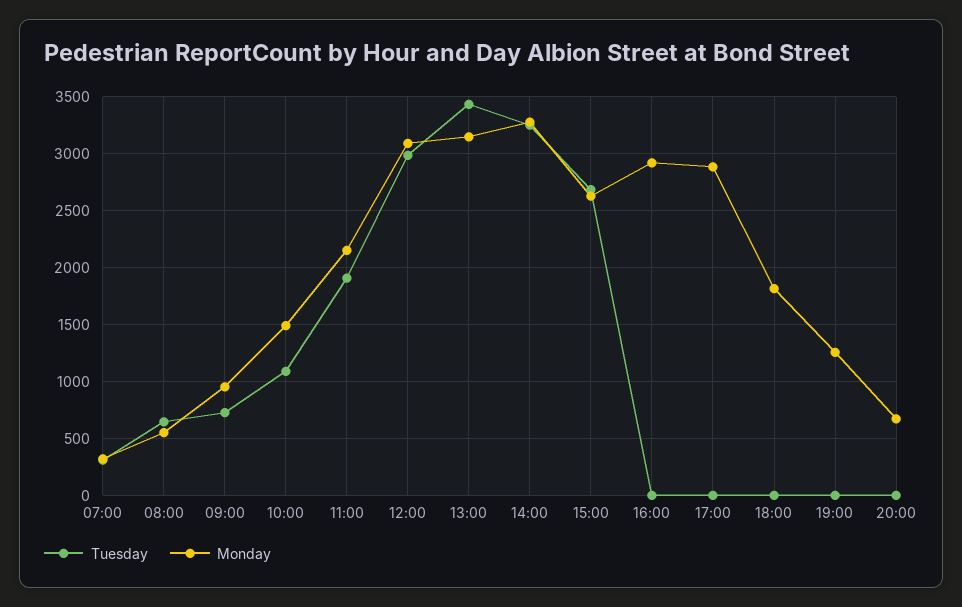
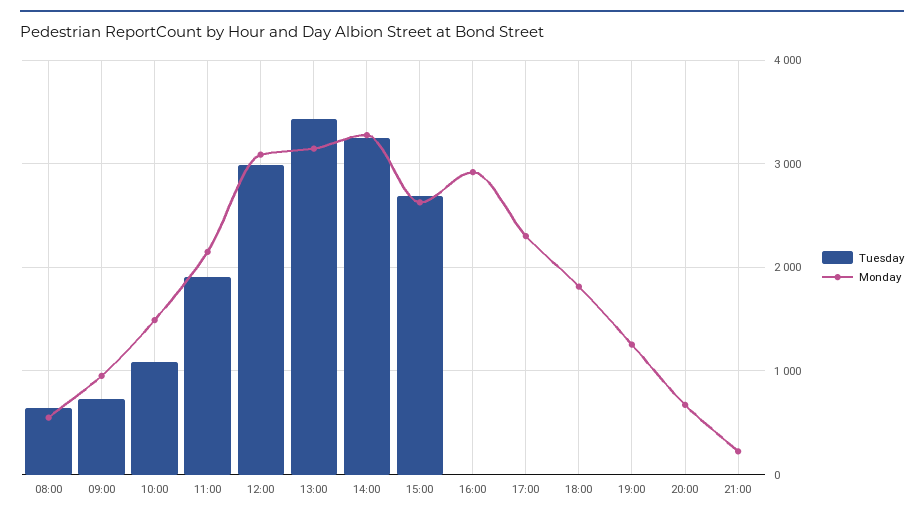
Tuesday, 07:00: 300 -> none
Monday, 07:00: 300 -> none
Monday, 17:00: 2900 -> 2300
Tuesday, 21:00: none -> 0
Monday, 21:00: none -> 200

